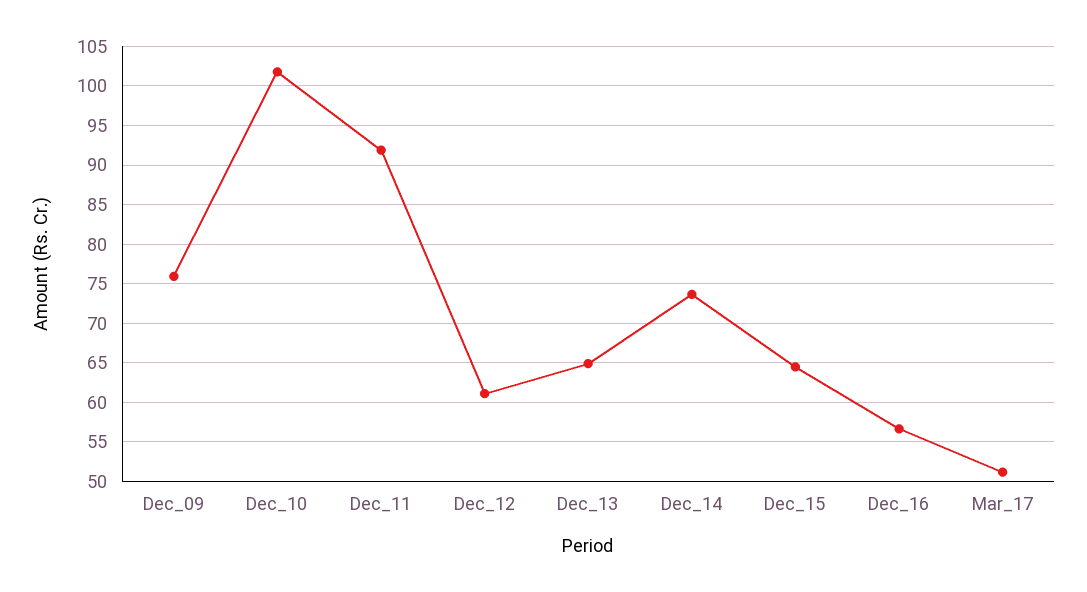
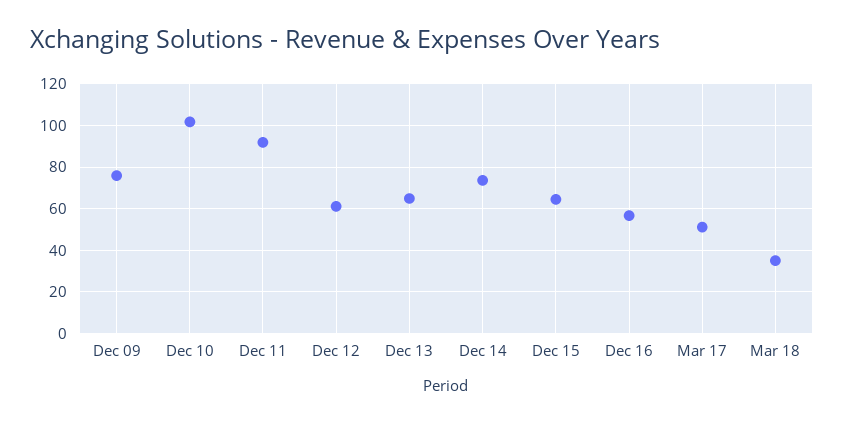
Mar 18: none -> 35

